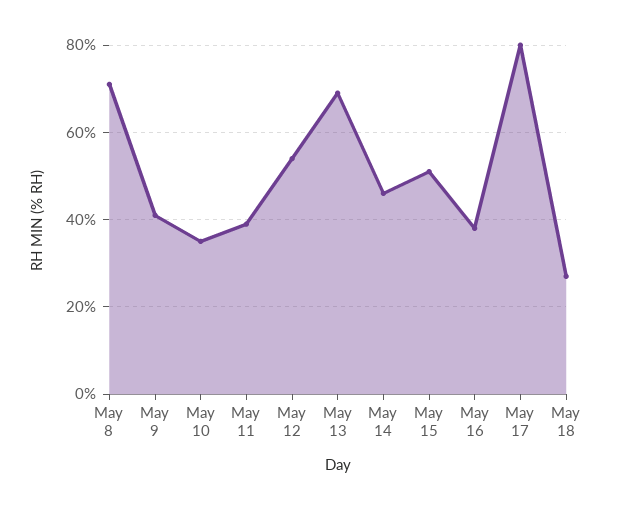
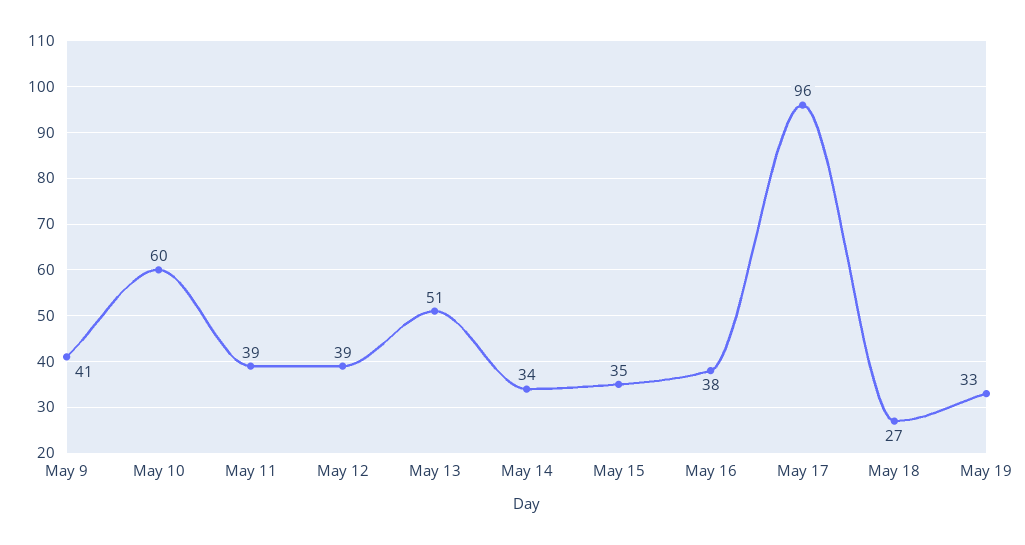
May 8: 70 -> none
May 10: 35 -> 60
May 12: 55 -> 39
May 13: 70 -> 51
May 14: 45 -> 34
May 15: 50 -> 35
May 17: 80 -> 96
May 19: none -> 33

